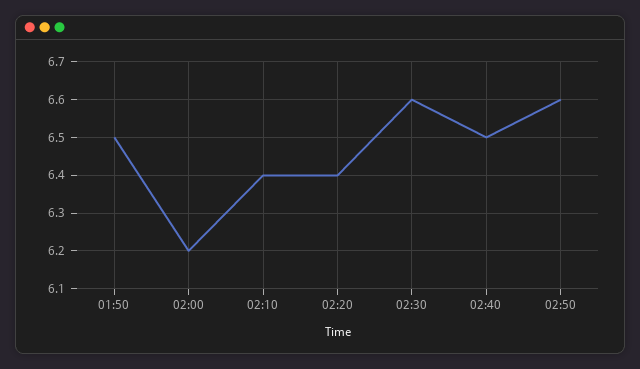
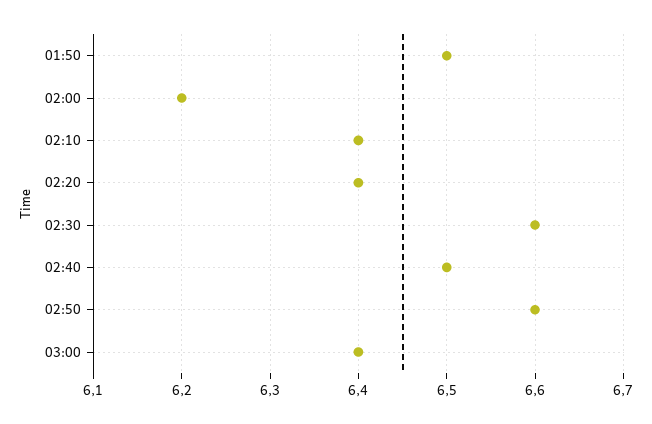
03:00: none -> 6.4

